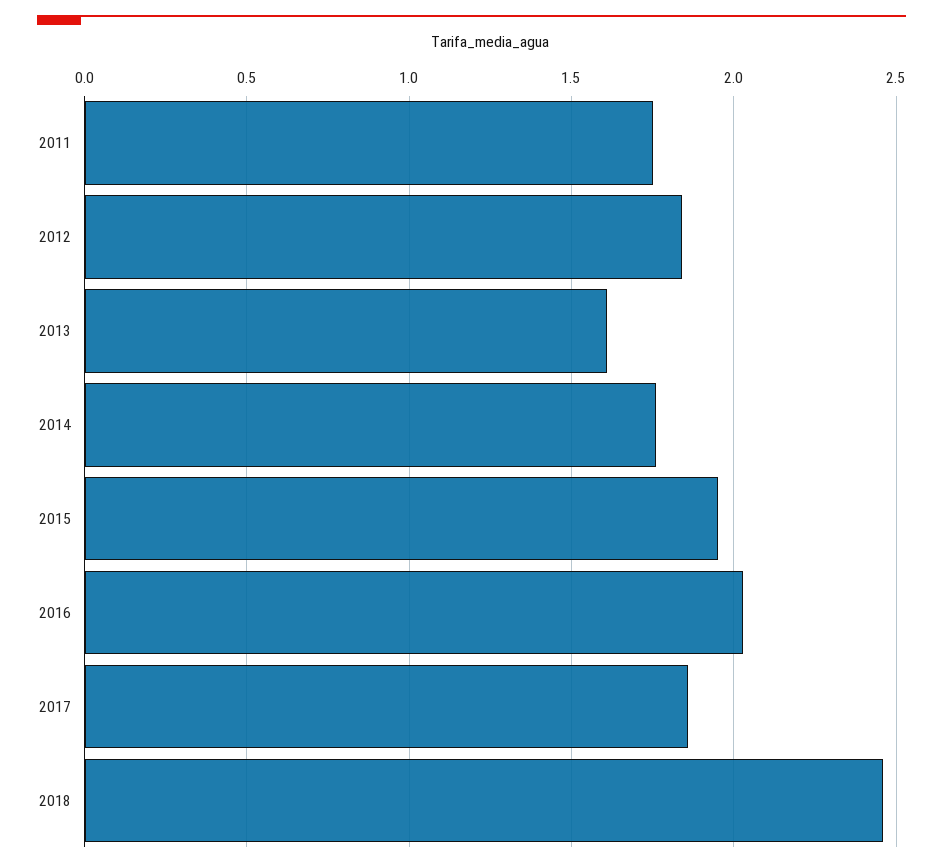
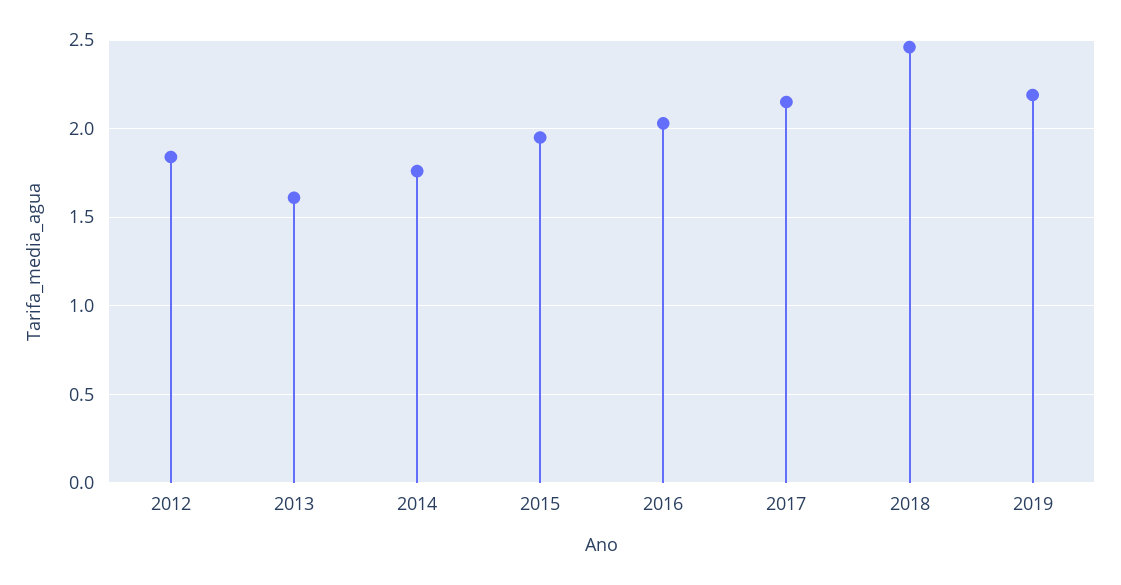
2011: 1.75 -> none
2017: 1.85 -> 2.15
2019: none -> 2.2

